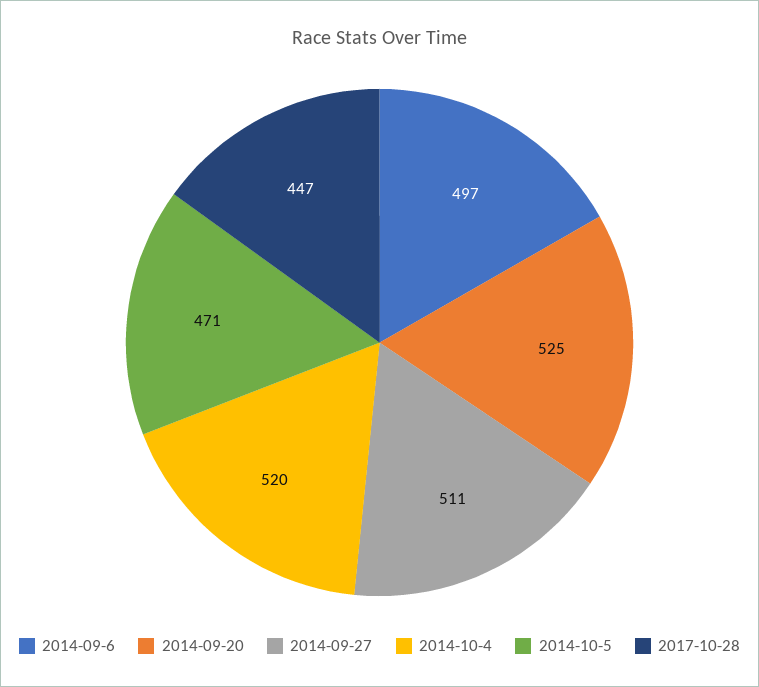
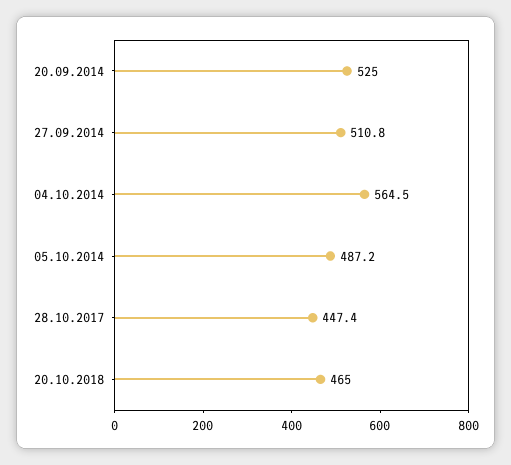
2014-09-6: 497 -> none
2014-10-4: 520 -> 564.5
2014-10-5: 471 -> 487.2
20.10.2018: none -> 465

